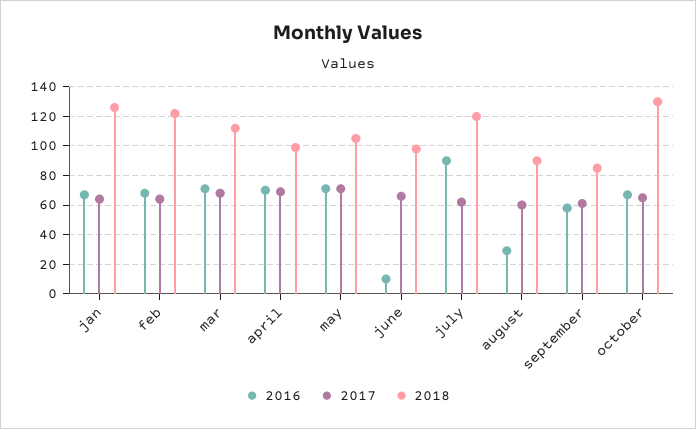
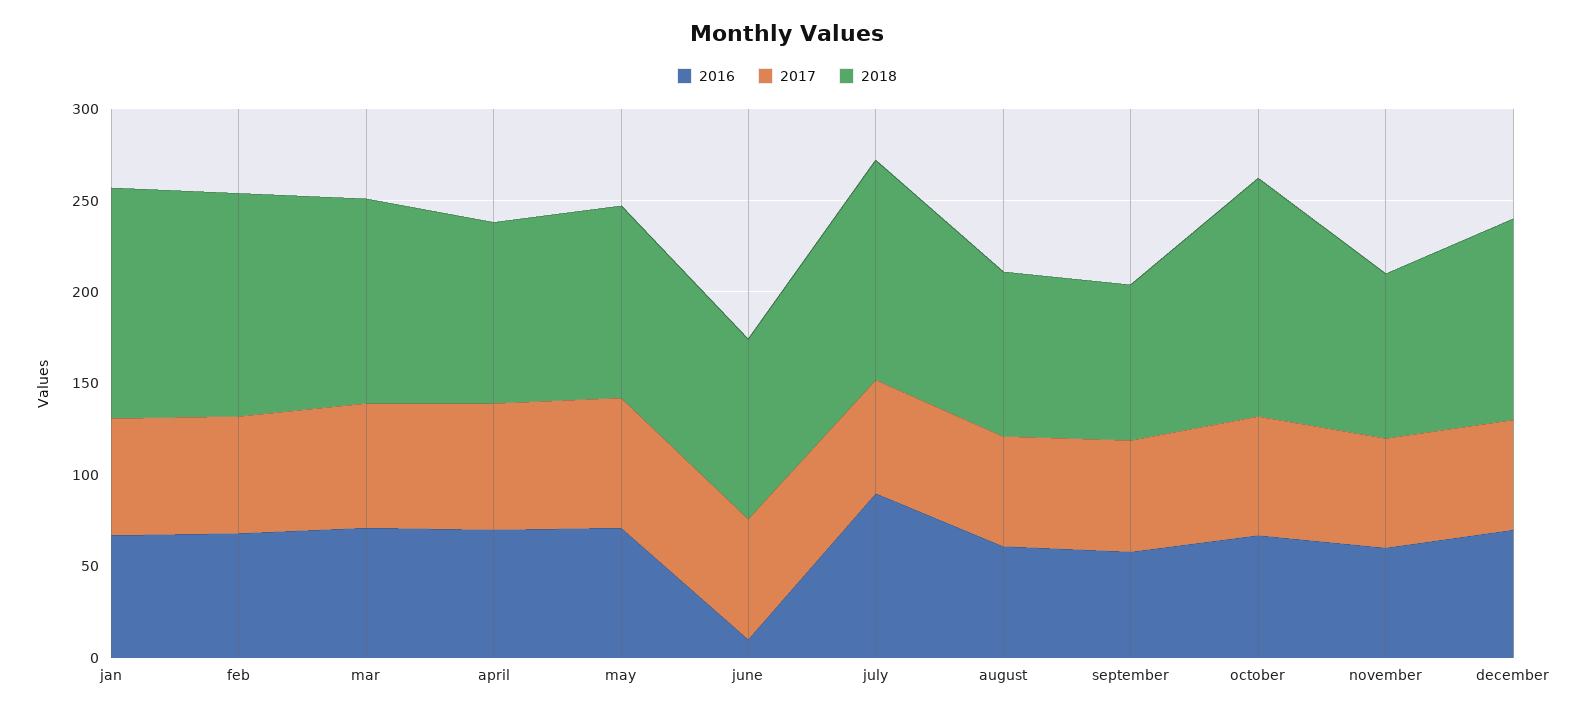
2016, august: 30 -> 60
2016, november: none -> 60
2017, november: none -> 60
2018, november: none -> 90
2016, december: none -> 70
2017, december: none -> 60
2018, december: none -> 110

